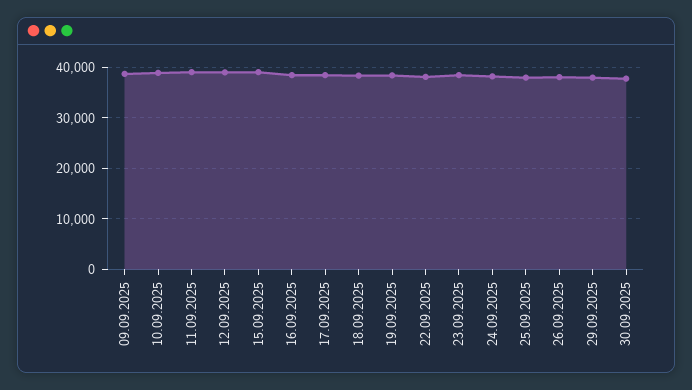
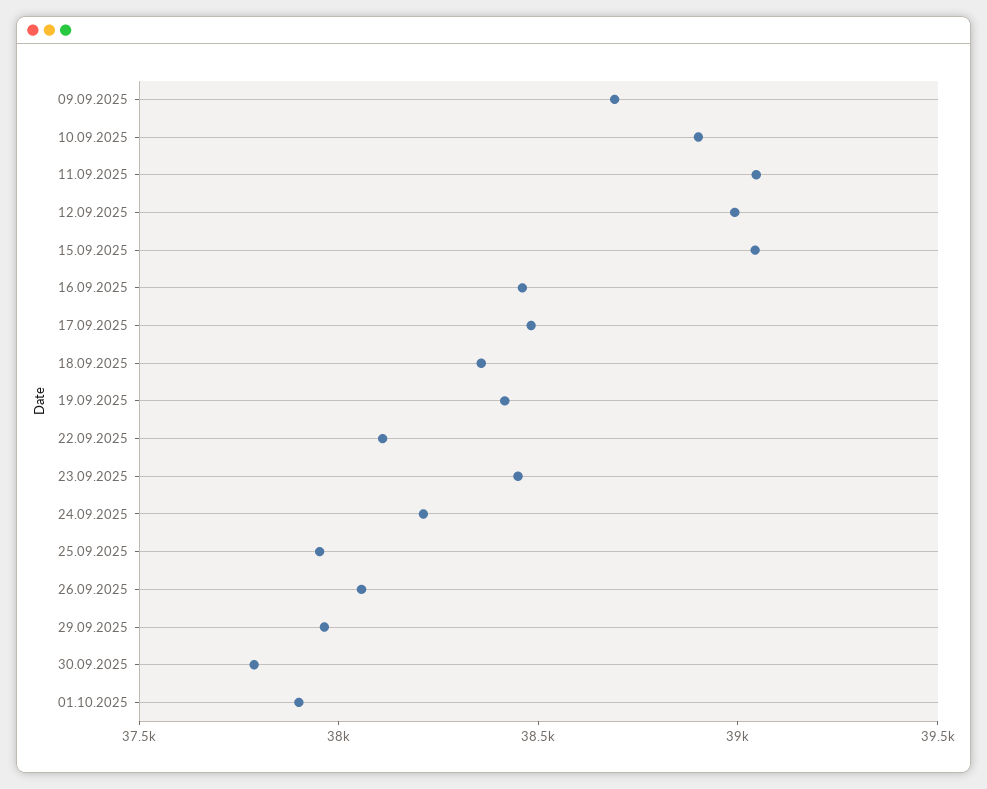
01.10.2025: none -> 37900

